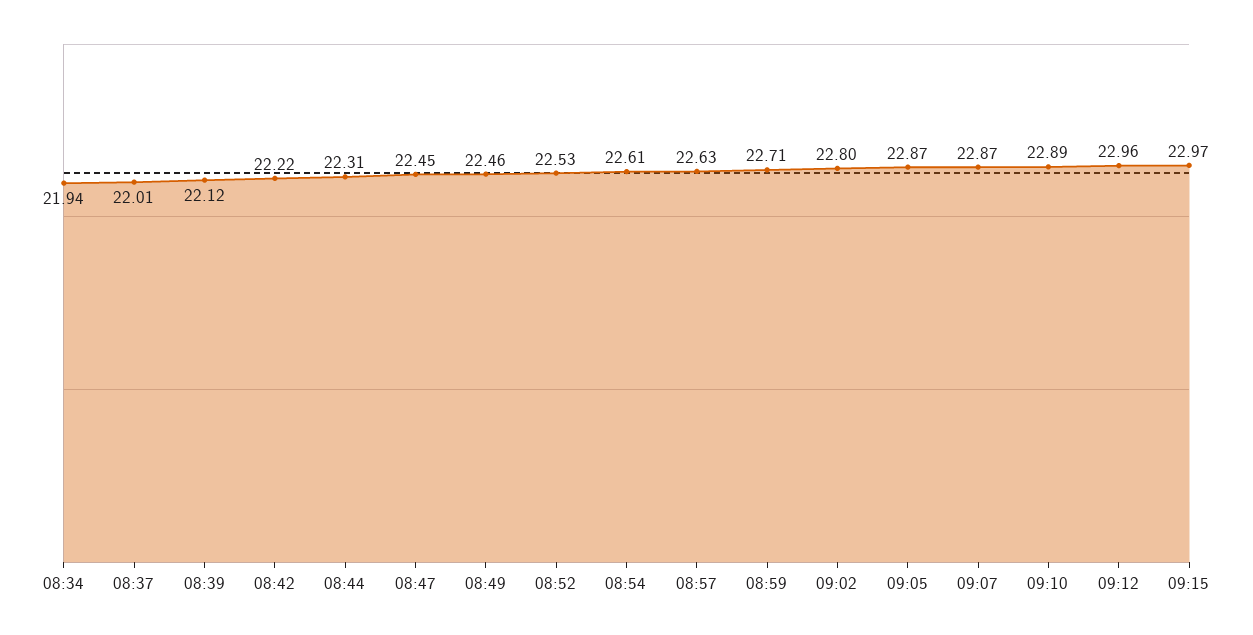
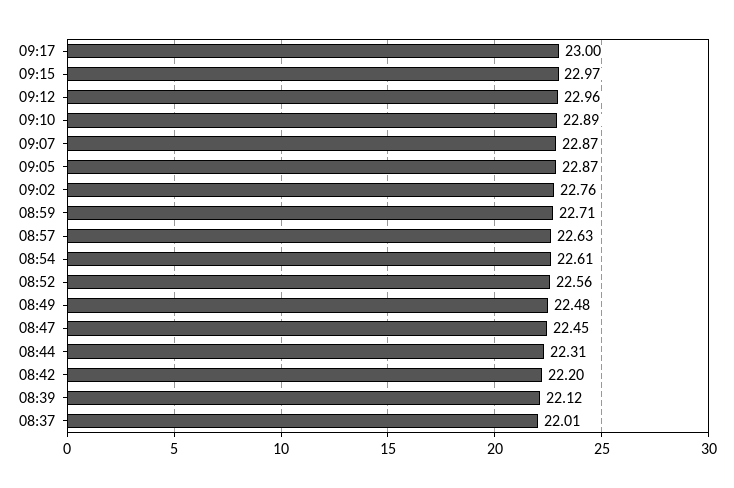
08:34: 21.94 -> none
08:42: 22.22 -> 22.2
08:49: 22.46 -> 22.48
08:52: 22.53 -> 22.56
09:02: 22.8 -> 22.76
09:17: none -> 23

